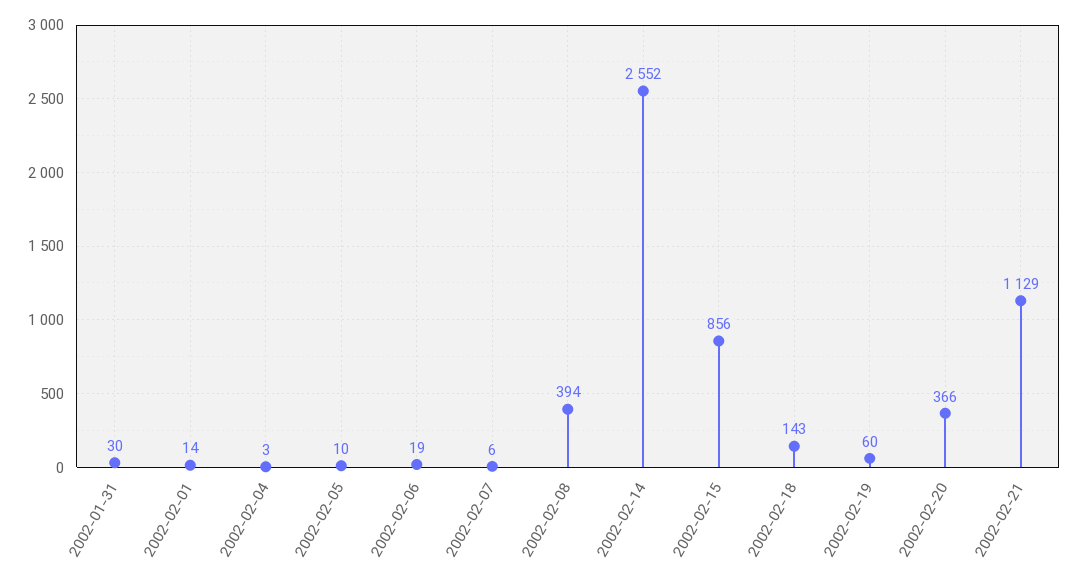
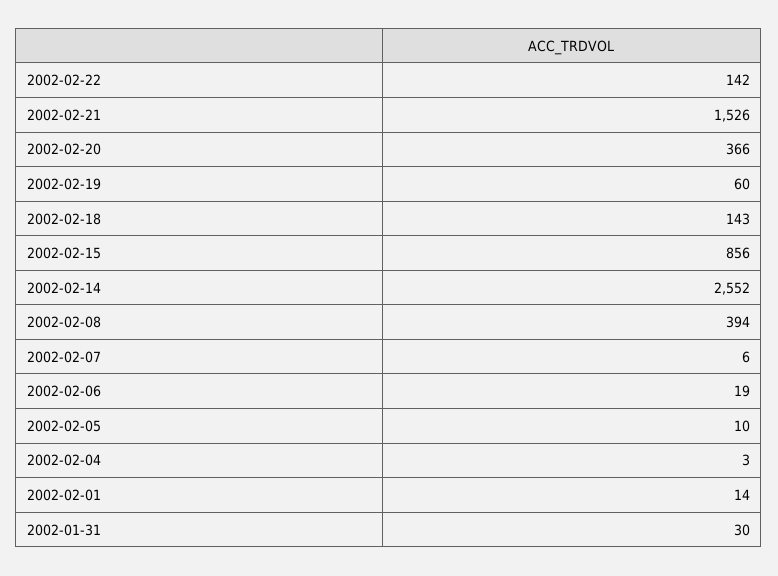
2002-02-21: 1129 -> 1526
2002-02-22: none -> 142

